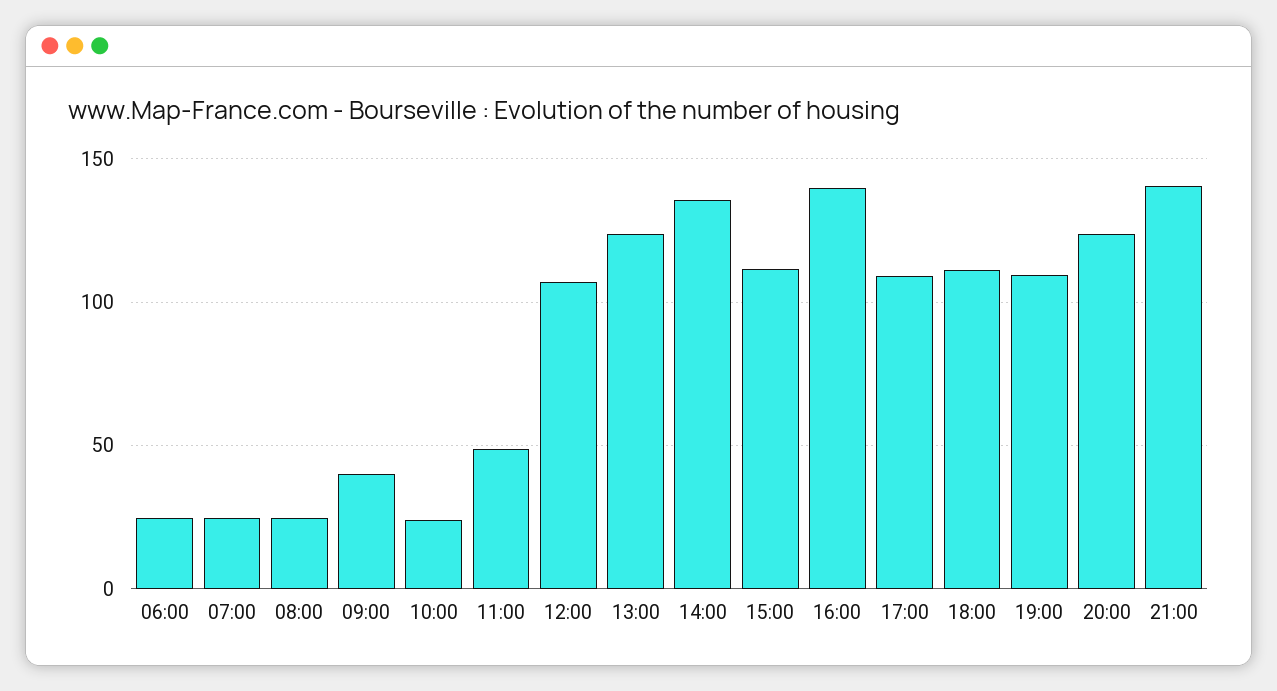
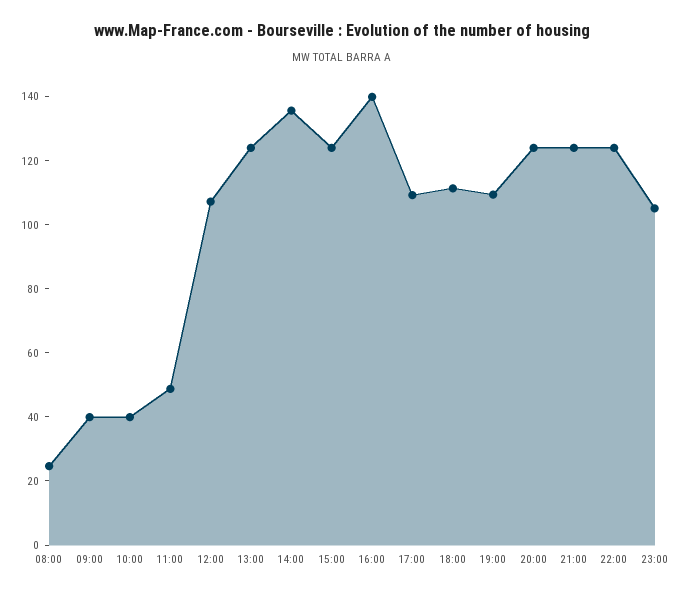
06:00: 25 -> none
07:00: 25 -> none
10:00: 25 -> 40
15:00: 110 -> 125
21:00: 140 -> 125
22:00: none -> 125
23:00: none -> 105

